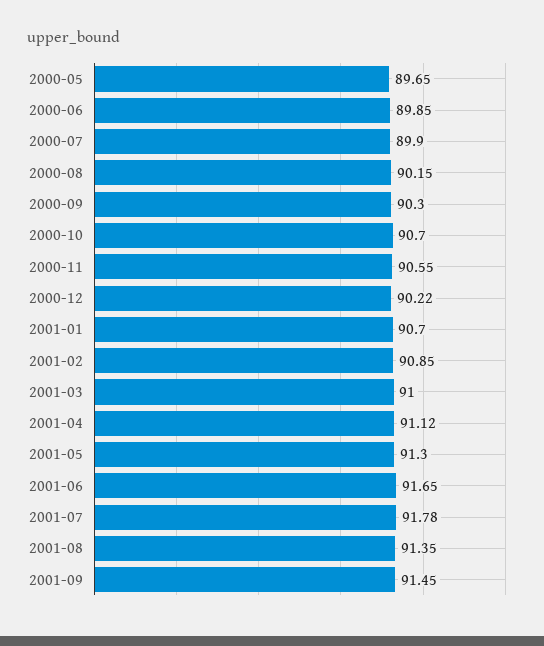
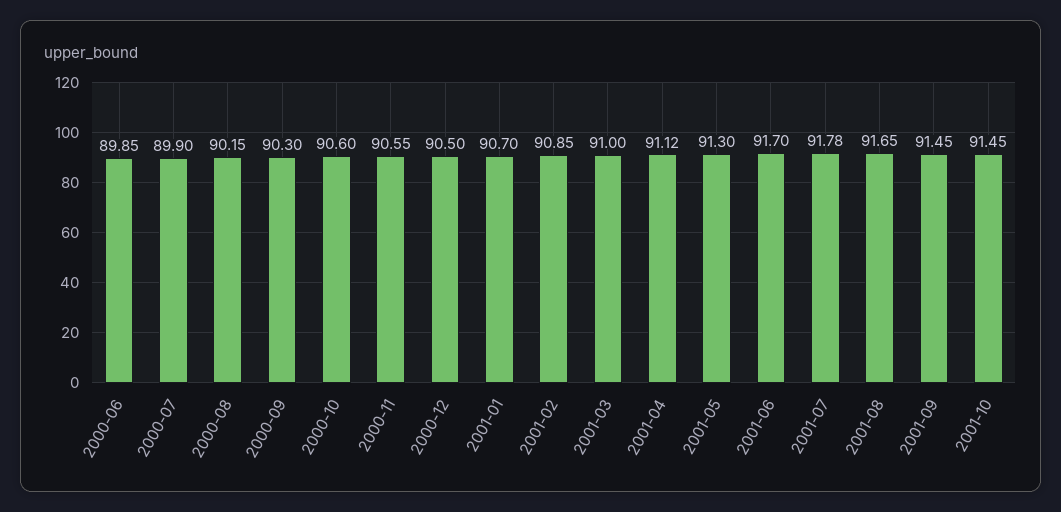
2000-05: 89.65 -> none
2000-10: 90.7 -> 90.6
2000-12: 90.22 -> 90.5
2001-06: 91.65 -> 91.7
2001-08: 91.35 -> 91.65
2001-10: none -> 91.45

